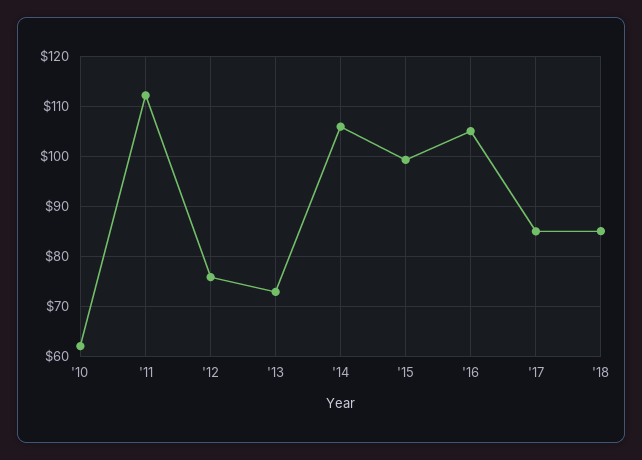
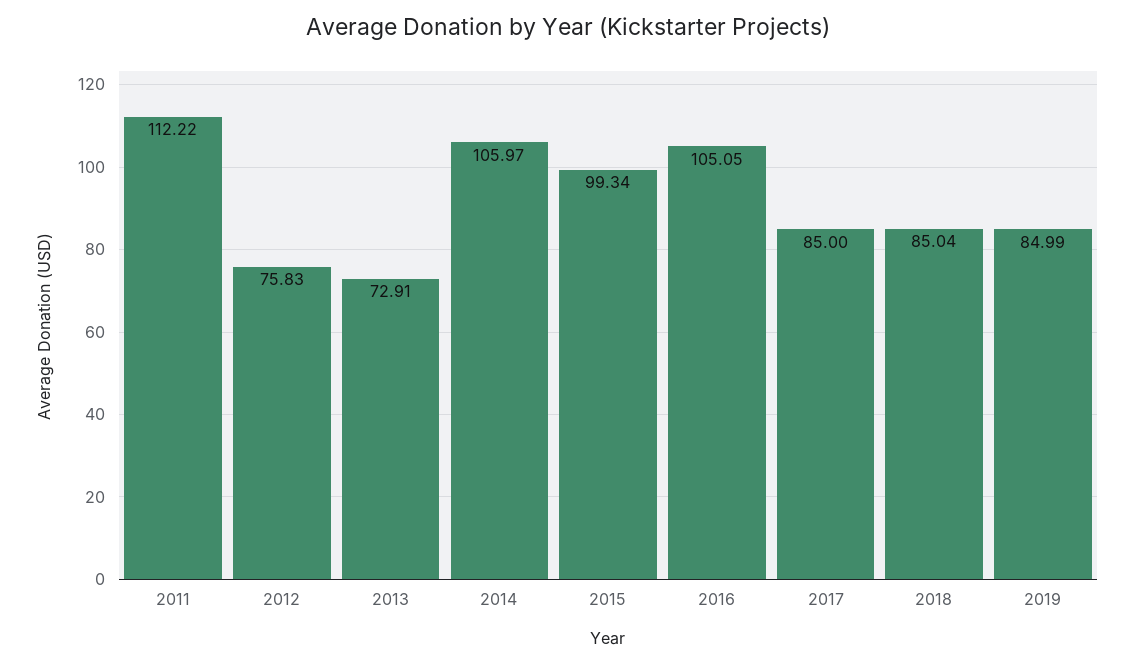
'10: 62 -> none
2019: none -> 84.99

